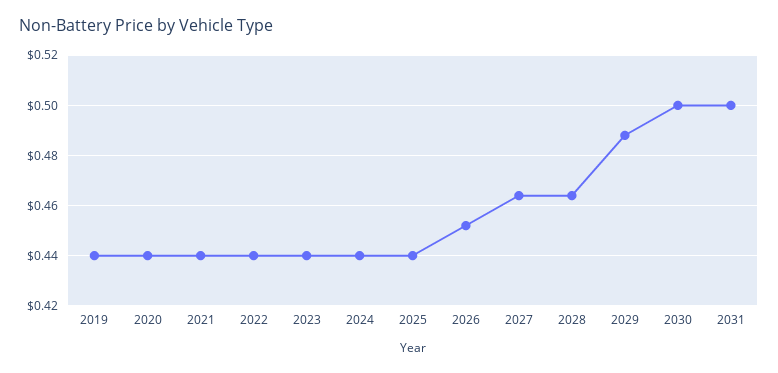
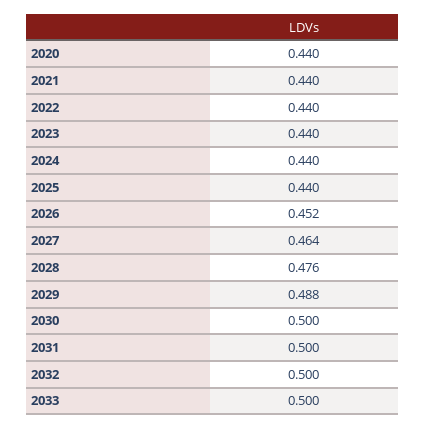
2019: 0.44 -> none
2028: 0.465 -> 0.476
2032: none -> 0.5
2033: none -> 0.5

